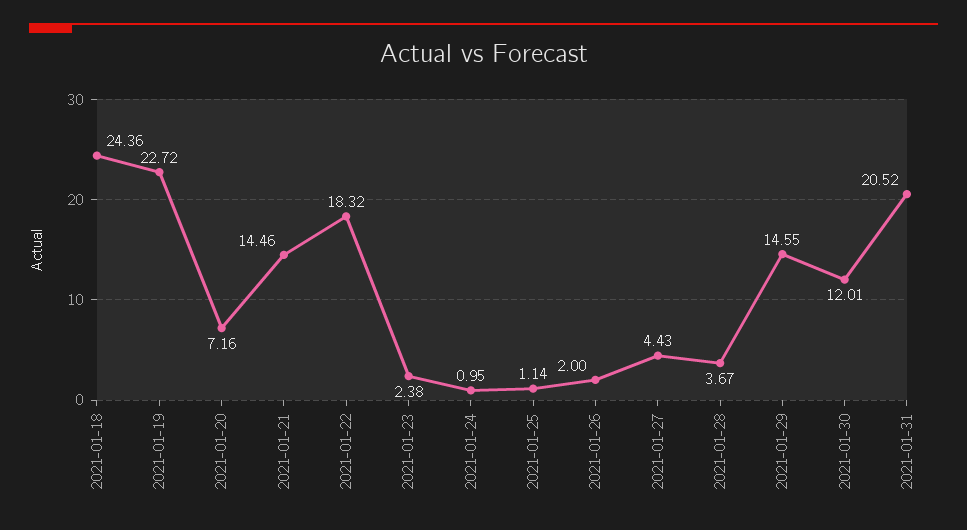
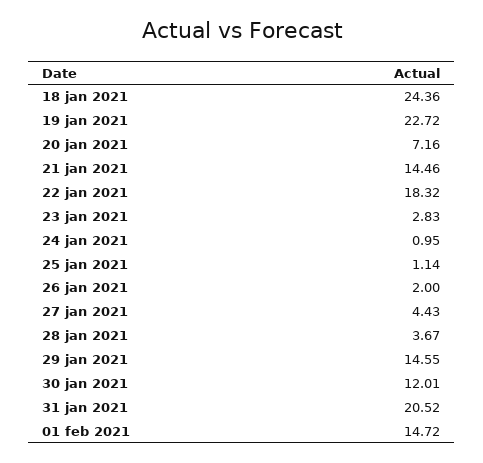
2021-01-23: 2.38 -> 2.83
01 feb 2021: none -> 14.72

